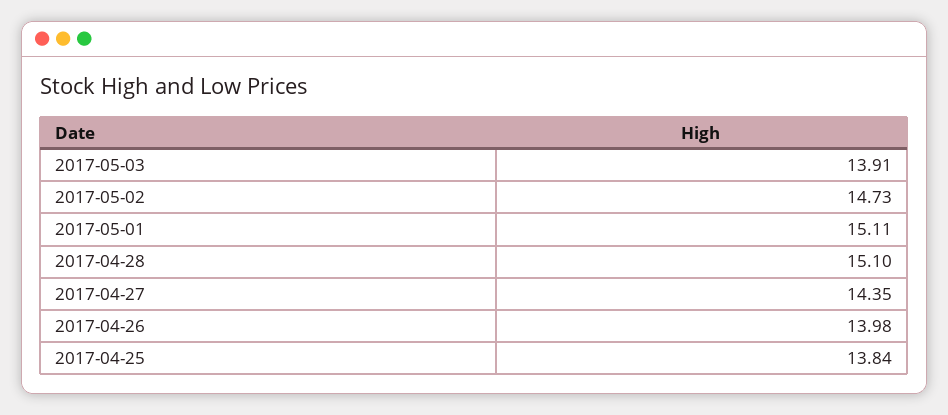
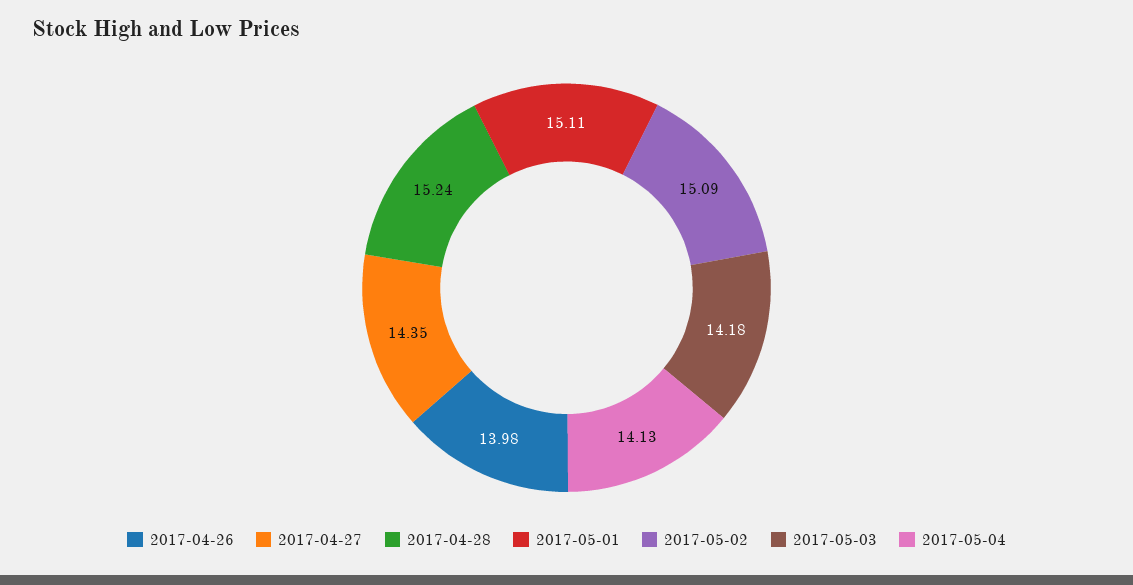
2017-05-03: 13.91 -> 14.18
2017-05-02: 14.73 -> 15.09
2017-04-28: 15.1 -> 15.24
2017-04-25: 13.84 -> none
2017-05-04: none -> 14.13

